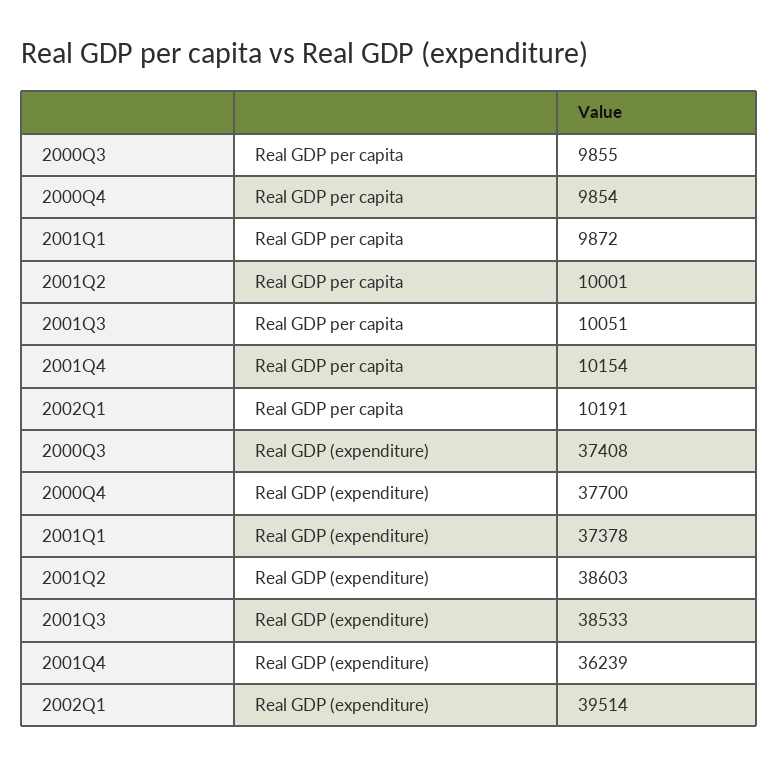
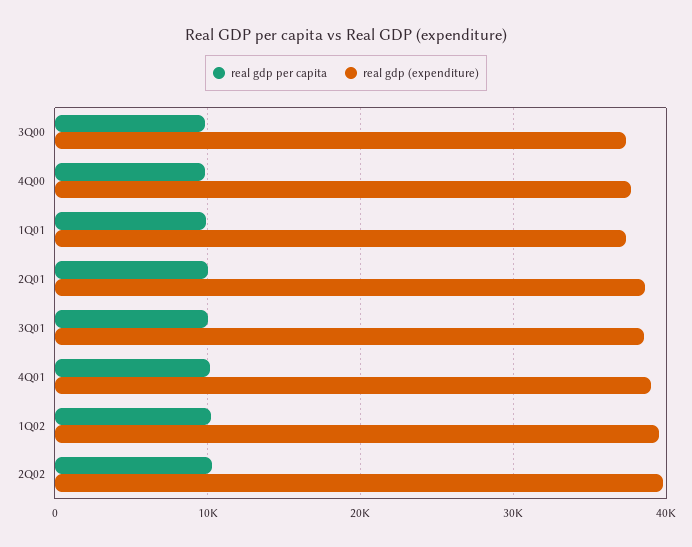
Real GDP (expenditure), 2001Q4: 36239 -> 39000
Real GDP per capita, 2Q02: none -> 10000
Real GDP (expenditure), 2Q02: none -> 40000

